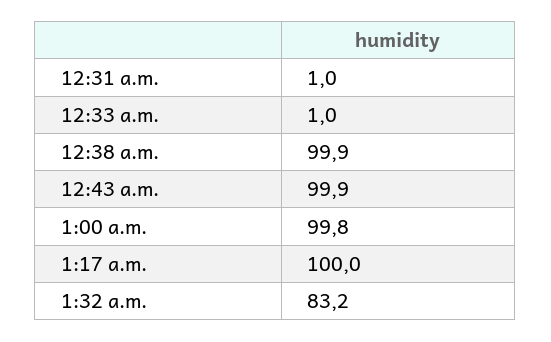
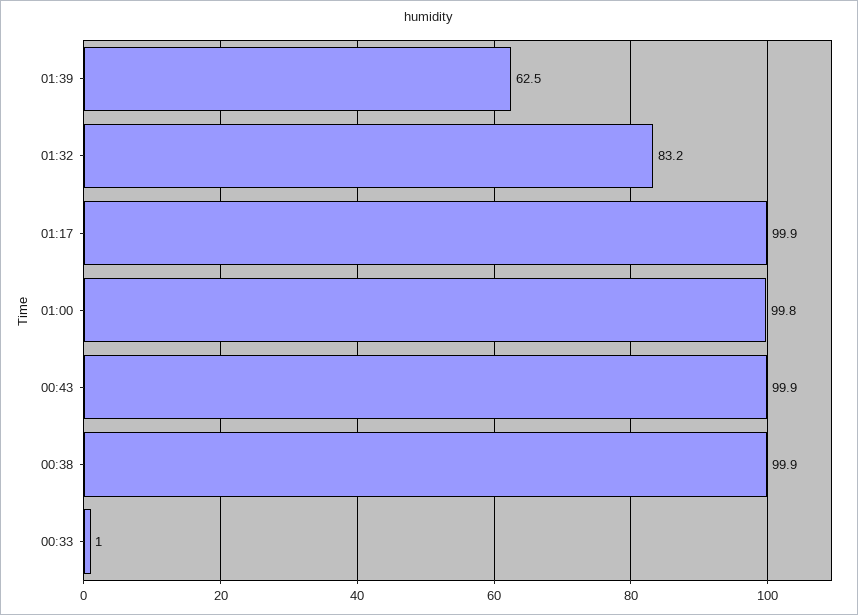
12:31 a.m.: 1 -> none
1:17 a.m.: 100 -> 99.9
01:39: none -> 62.5

